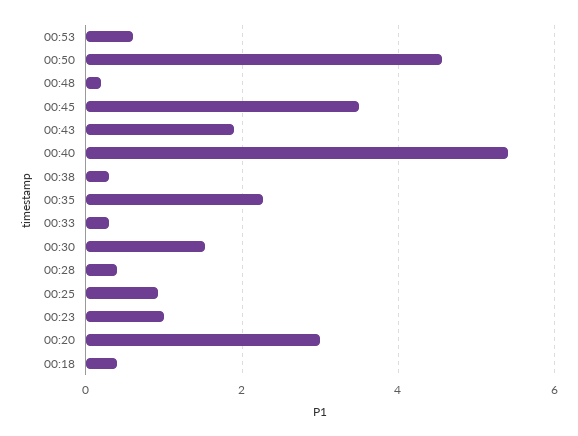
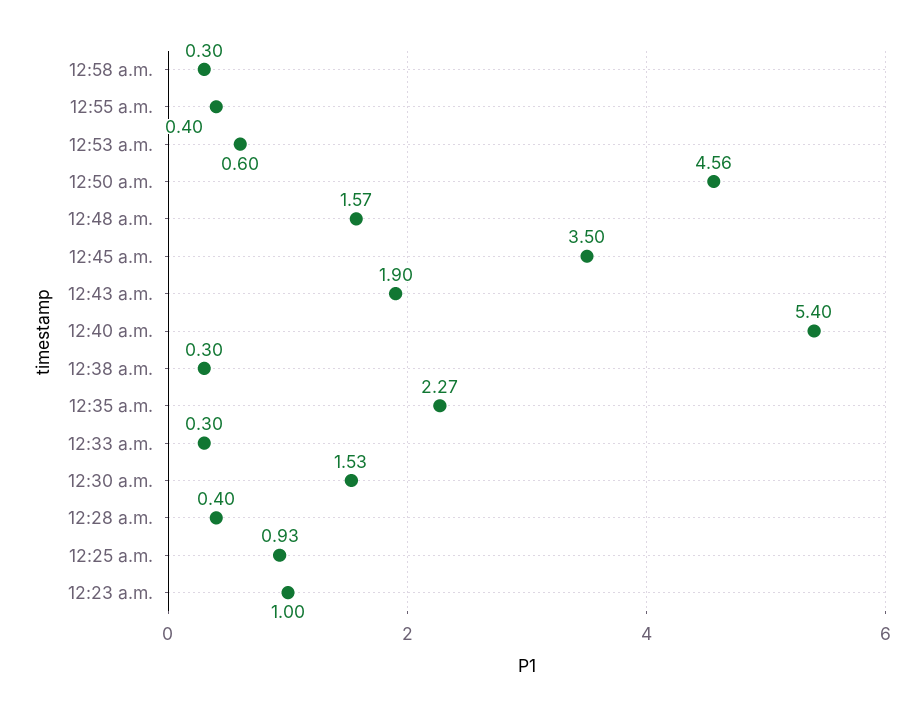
00:48: 0.2 -> 1.57
00:20: 3 -> none
00:18: 0.4 -> none
12:58 a.m.: none -> 0.3
12:55 a.m.: none -> 0.4

